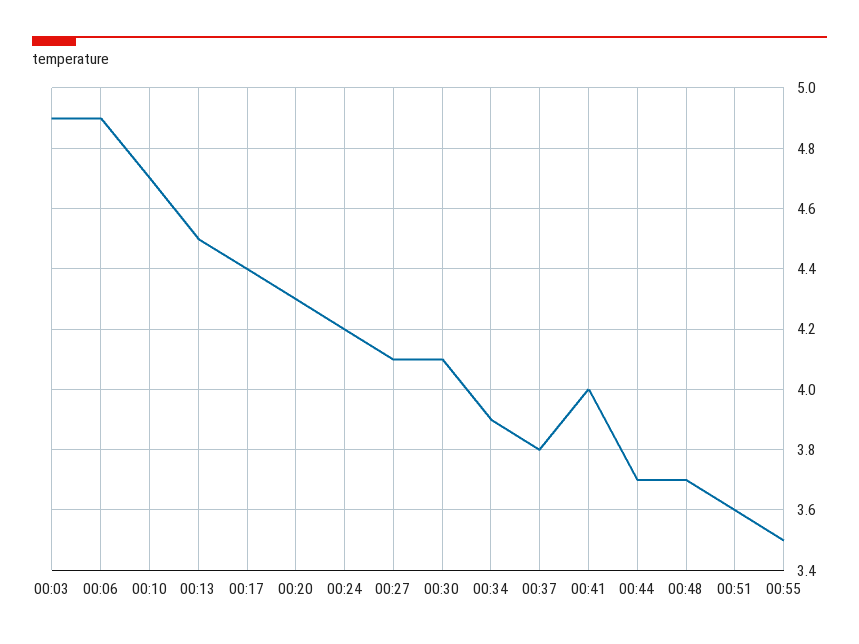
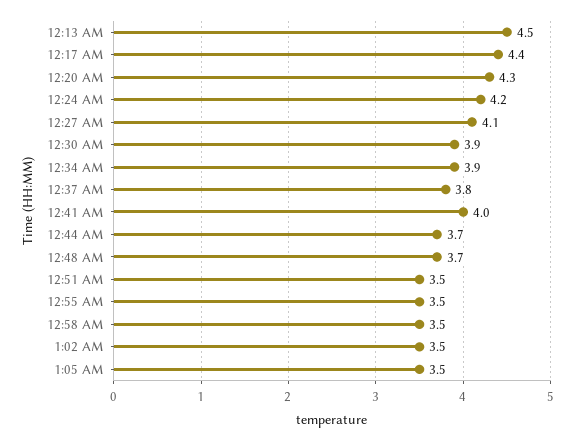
00:03: 4.9 -> none
00:06: 4.9 -> none
00:10: 4.7 -> none
00:30: 4.1 -> 3.9
00:51: 3.6 -> 3.5
12:58 AM: none -> 3.5
1:02 AM: none -> 3.5
1:05 AM: none -> 3.5

